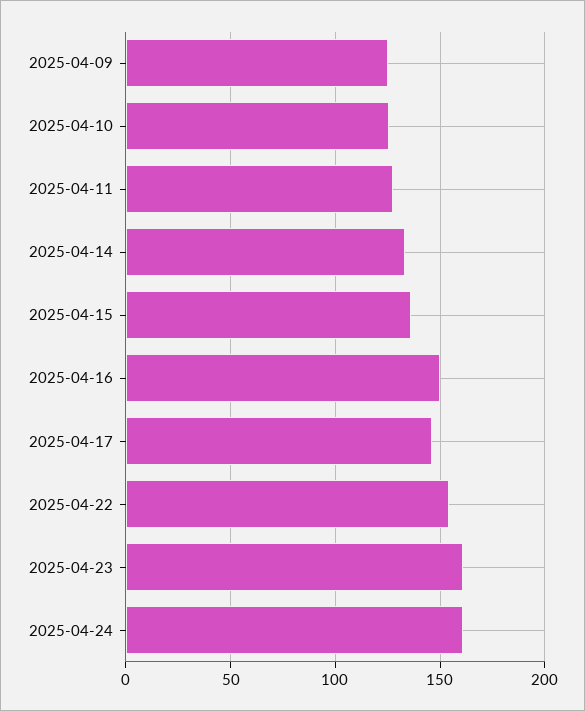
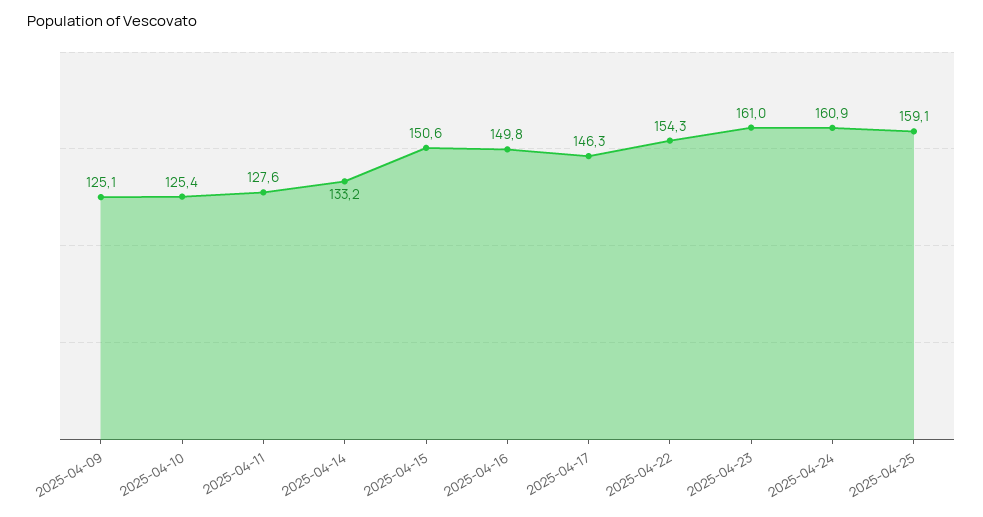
2025-04-15: 135 -> 150.6
2025-04-25: none -> 159.1

